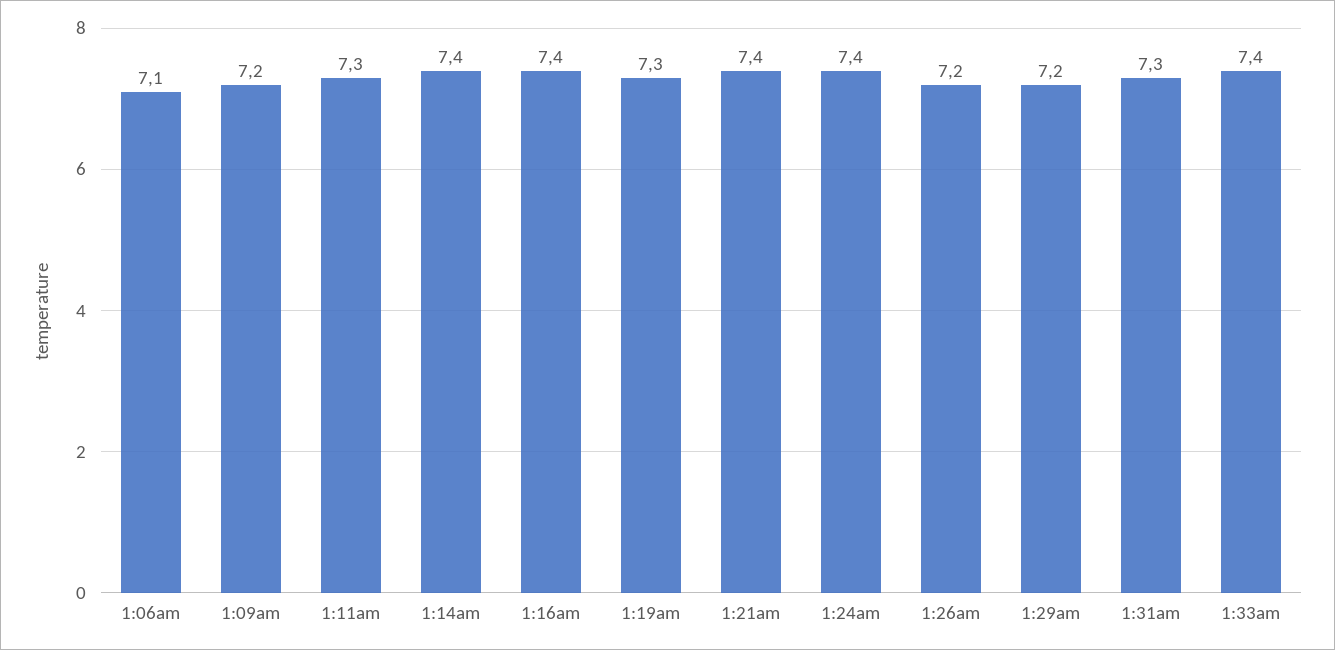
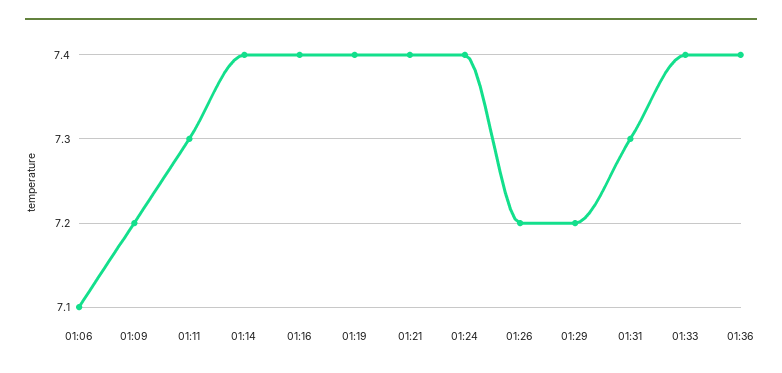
1:19am: 7.3 -> 7.4
01:36: none -> 7.4

